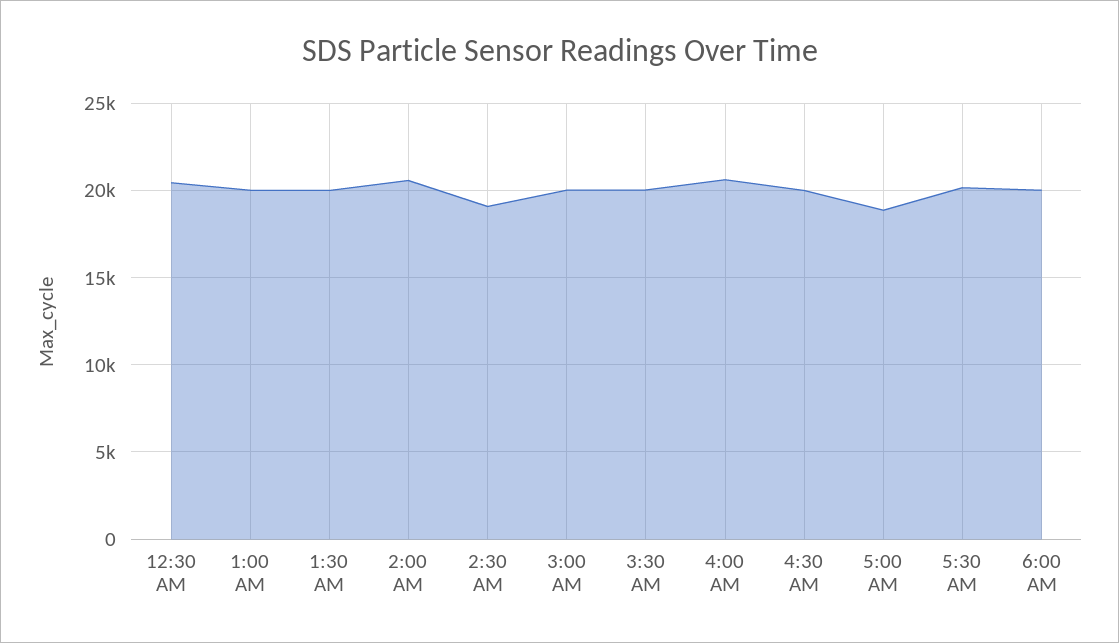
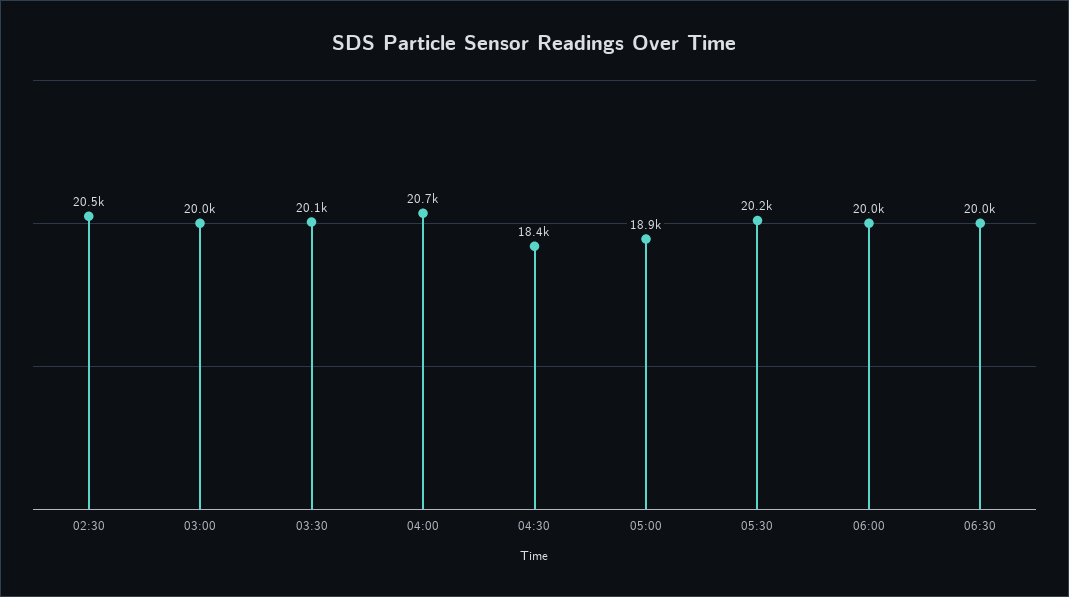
12:30 AM: 20500 -> none
1:00 AM: 20000 -> none
1:30 AM: 20000 -> none
2:00 AM: 20500 -> none
2:30 AM: 19000 -> 20500
4:30 AM: 20000 -> 18400
06:30: none -> 20000

